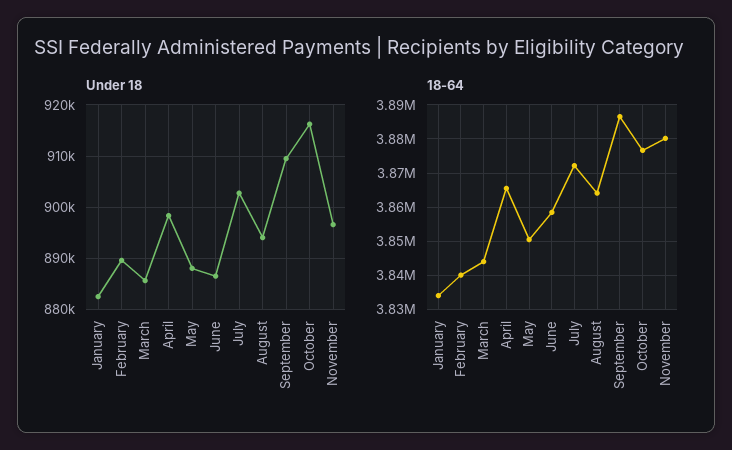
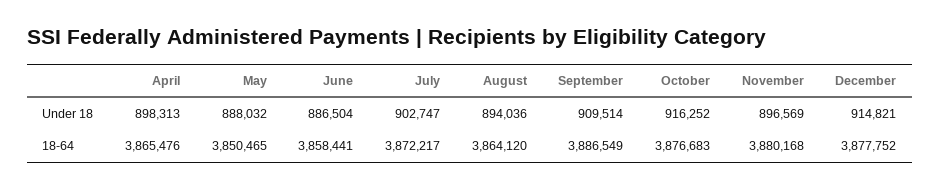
Under 18, January: 882000 -> none
Under 18, February: 890000 -> none
Under 18, March: 886000 -> none
18-64, January: 3834000 -> none
18-64, February: 3840000 -> none
18-64, March: 3844000 -> none
Under 18, December: none -> 914821
18-64, December: none -> 3877752

